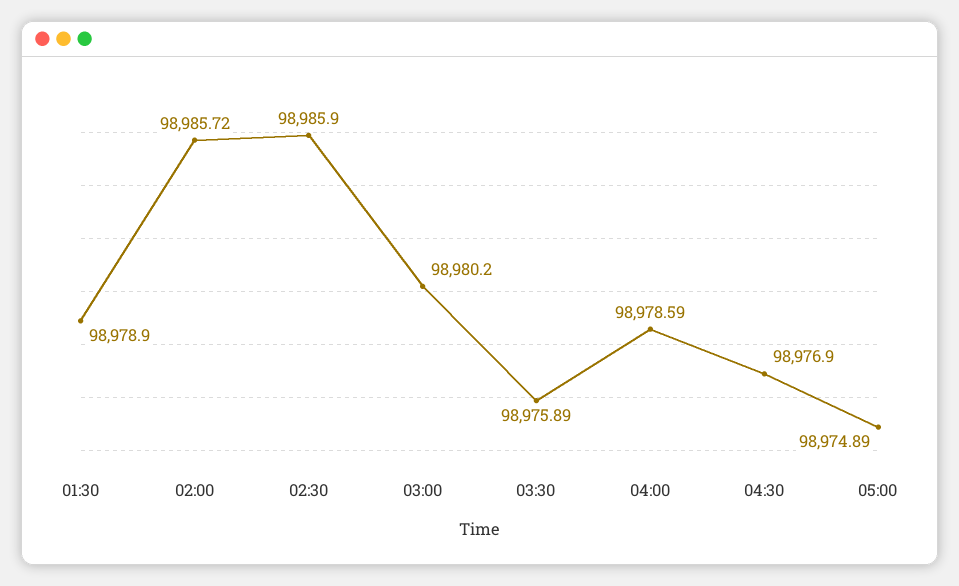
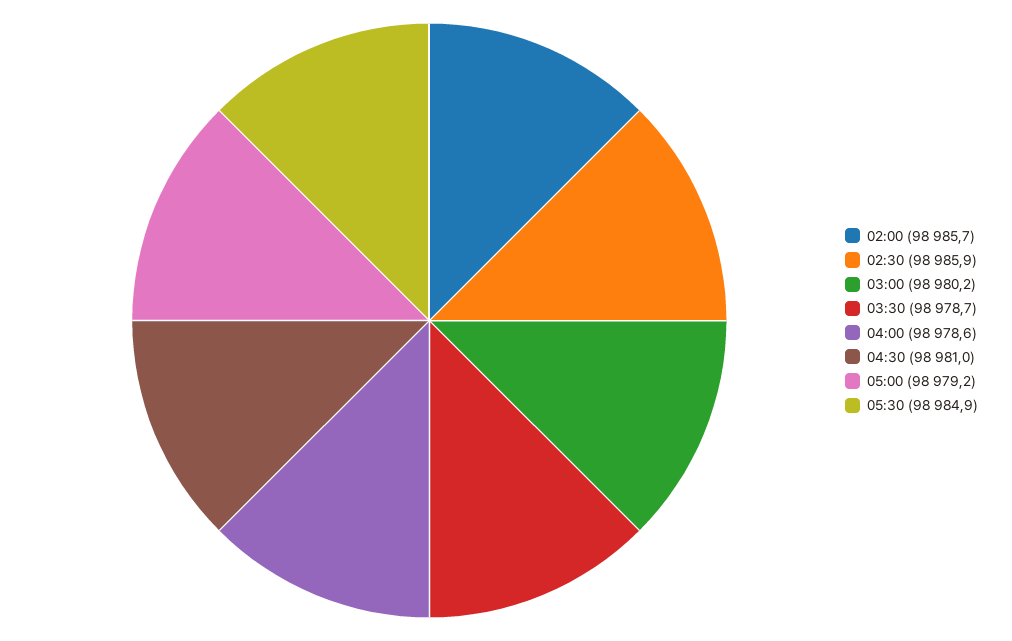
01:30: 98978.9 -> none
03:30: 98975.89 -> 98978.7
04:30: 98976.9 -> 98981
05:00: 98974.89 -> 98979.2
05:30: none -> 98984.9

